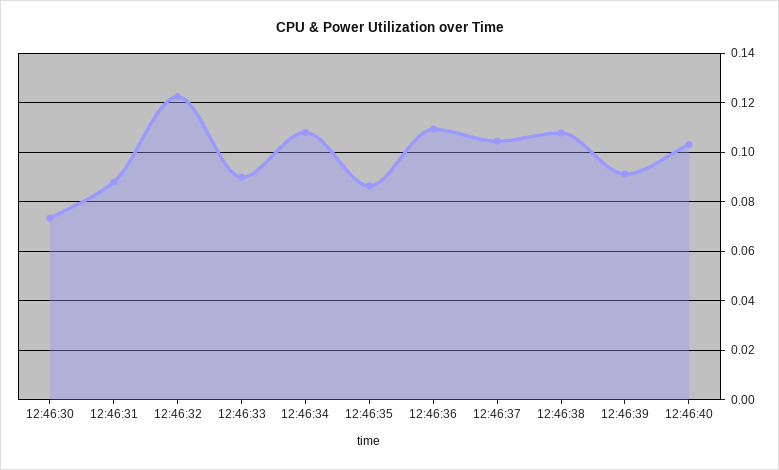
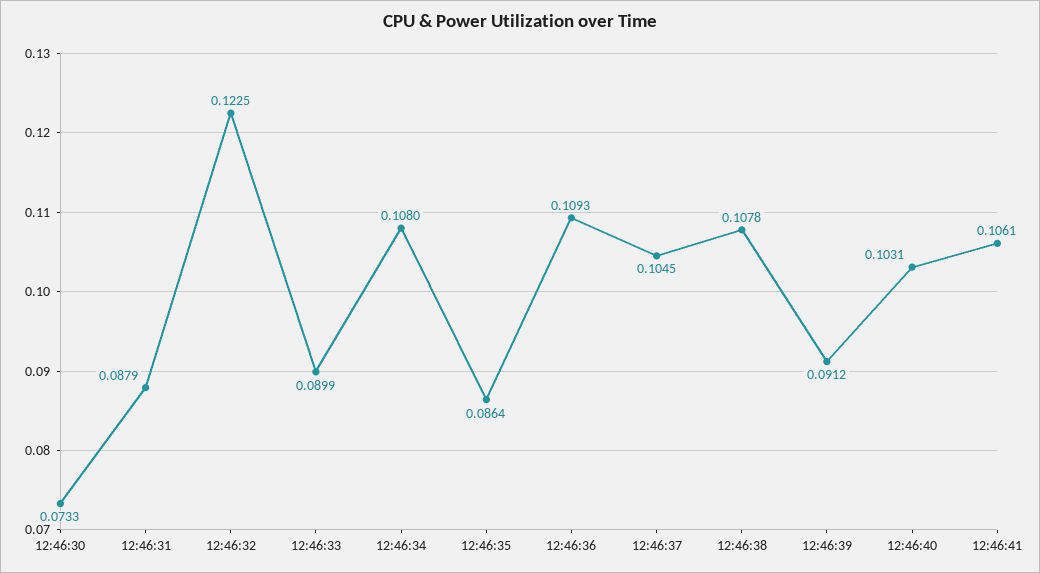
12:46:41: none -> 0.1061

